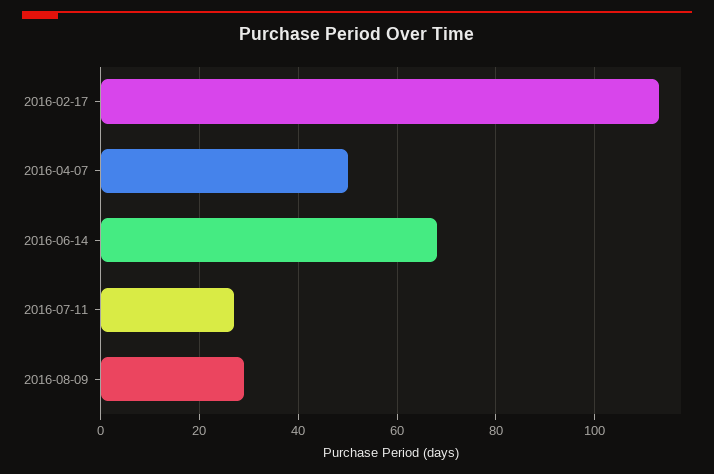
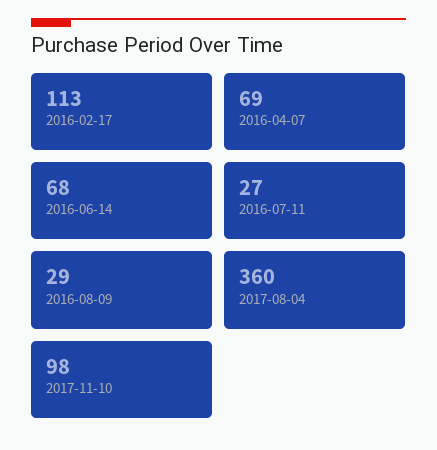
2016-04-07: 50 -> 69
2017-08-04: none -> 360
2017-11-10: none -> 98

